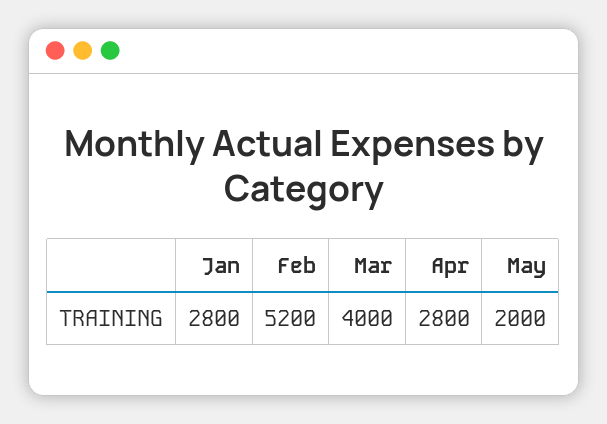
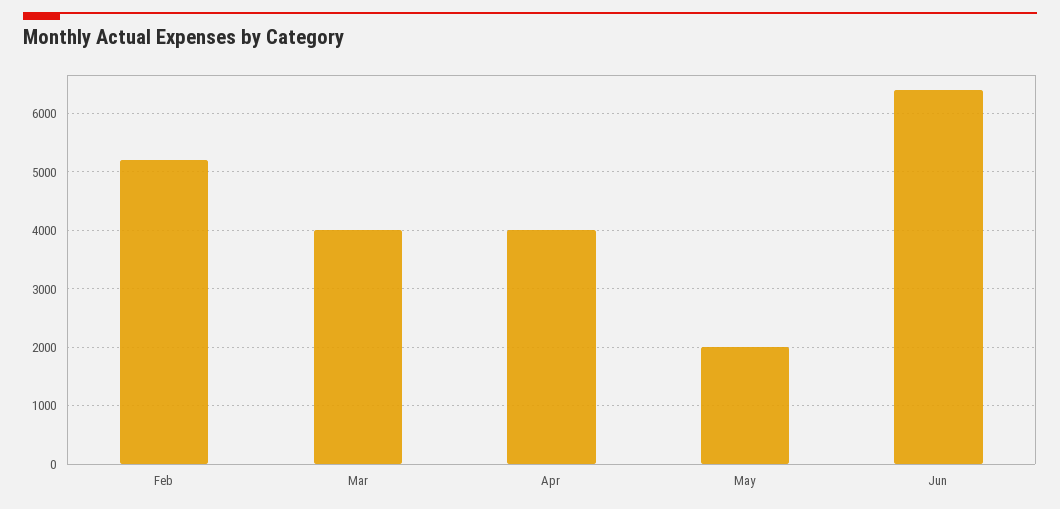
Jan: 2800 -> none
Apr: 2800 -> 4000
Jun: none -> 6400

